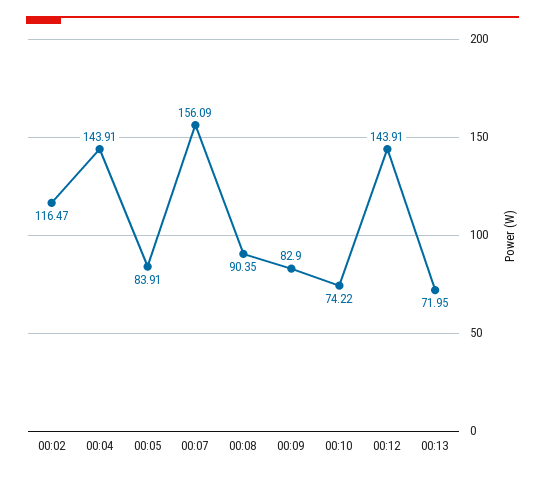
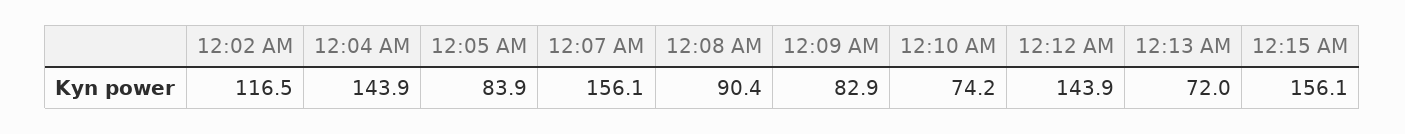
12:15 AM: none -> 156.1

